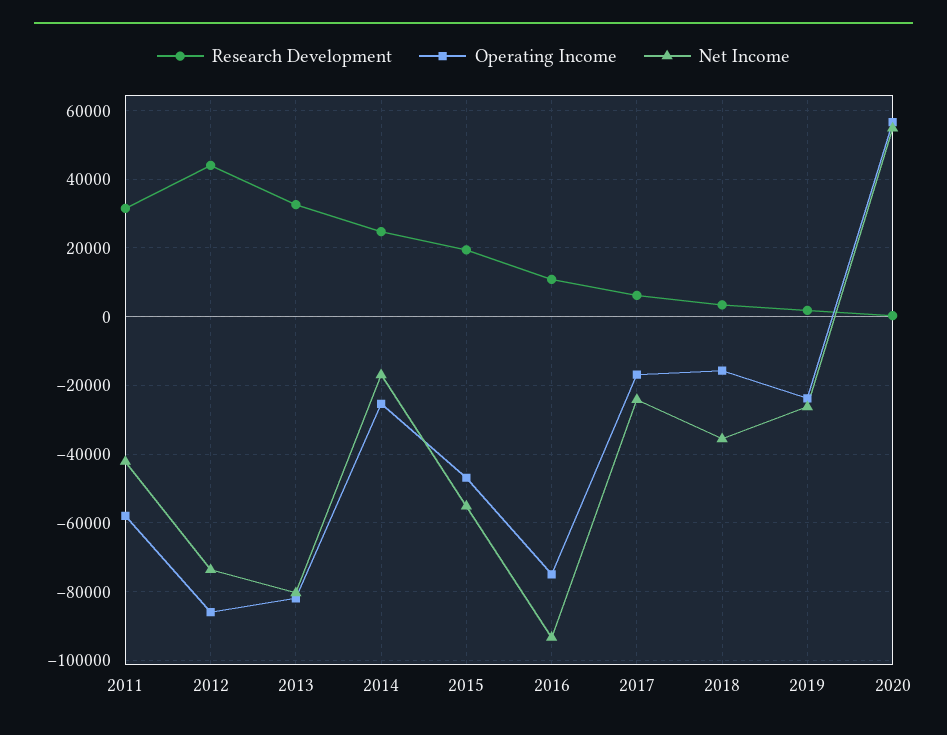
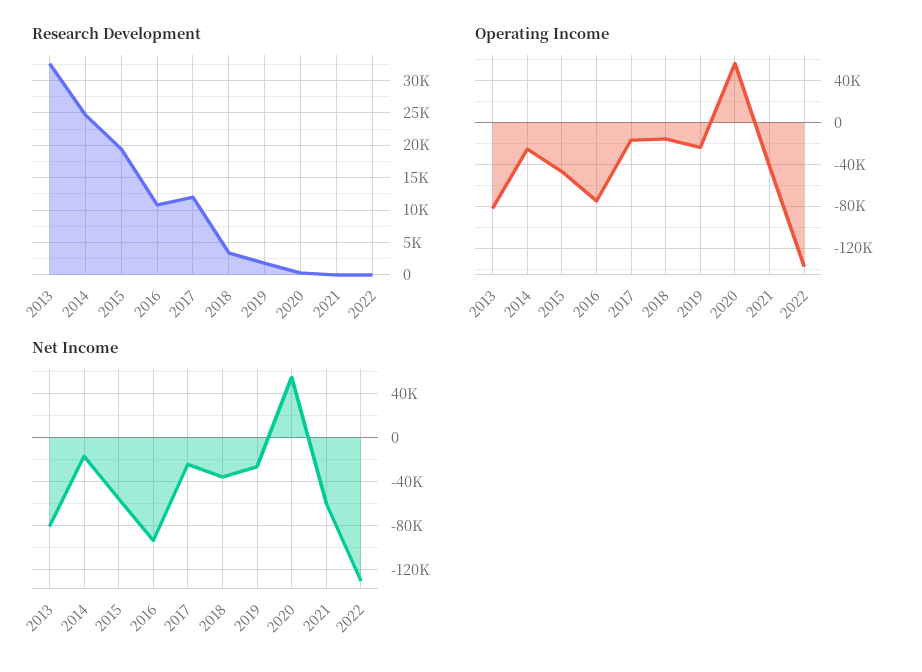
Research Development, 2011: 32000 -> none
Operating Income, 2011: -58000 -> none
Net Income, 2011: -42000 -> none
Research Development, 2012: 44000 -> none
Operating Income, 2012: -86000 -> none
Net Income, 2012: -74000 -> none
Research Development, 2017: 6000 -> 12000
Research Development, 2021: none -> 0
Research Development, 2022: none -> 0
Operating Income, 2021: none -> -40000
Operating Income, 2022: none -> -140000
Net Income, 2021: none -> -60000
Net Income, 2022: none -> -130000

